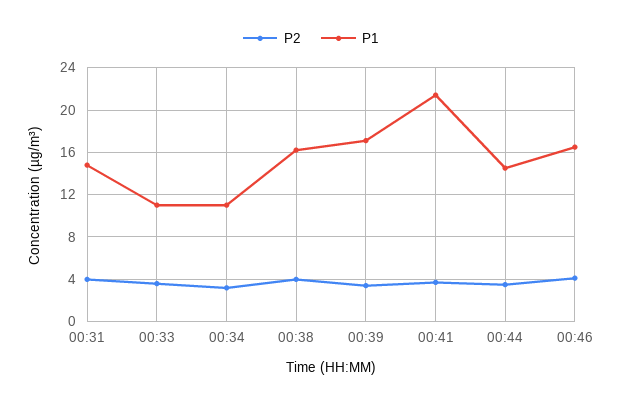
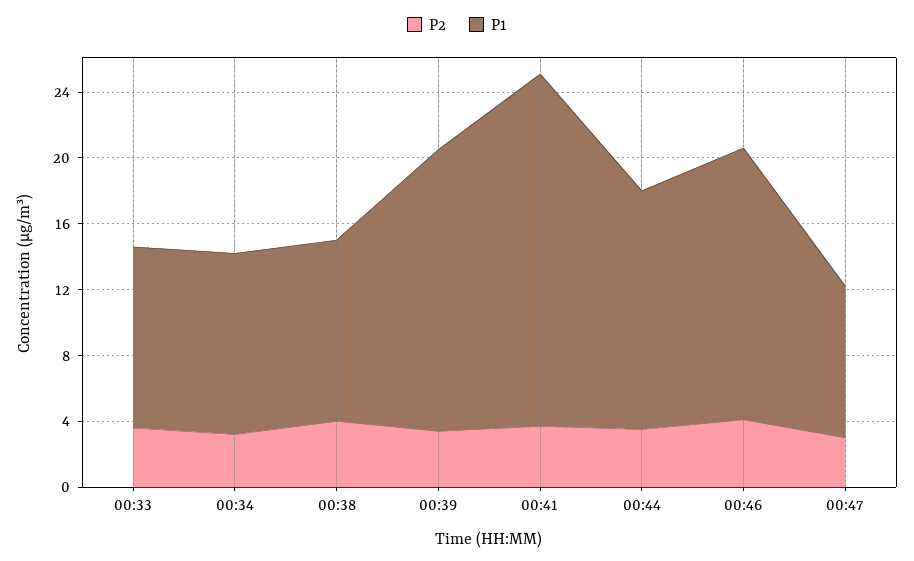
P2, 00:31: 4 -> none
P1, 00:31: 15 -> none
P1, 00:38: 16 -> 11
P2, 00:47: none -> 3
P1, 00:47: none -> 9

